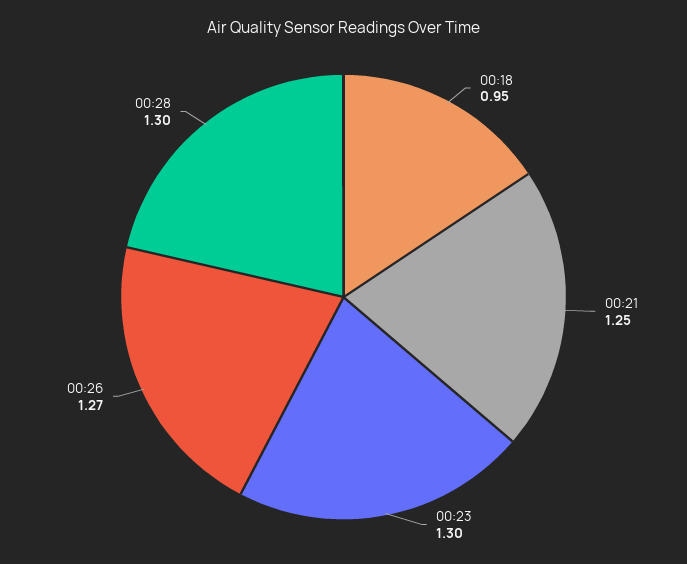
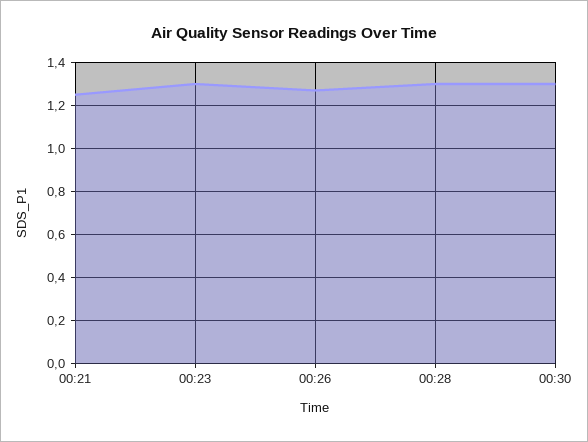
00:18: 0.95 -> none
00:30: none -> 1.3

